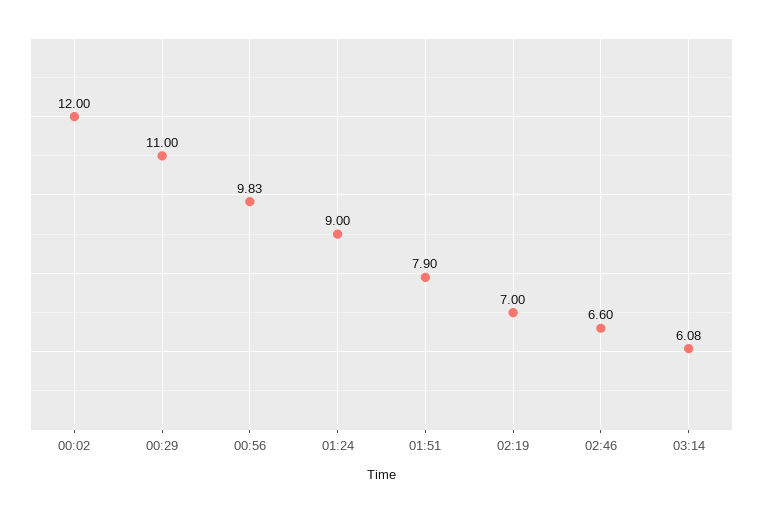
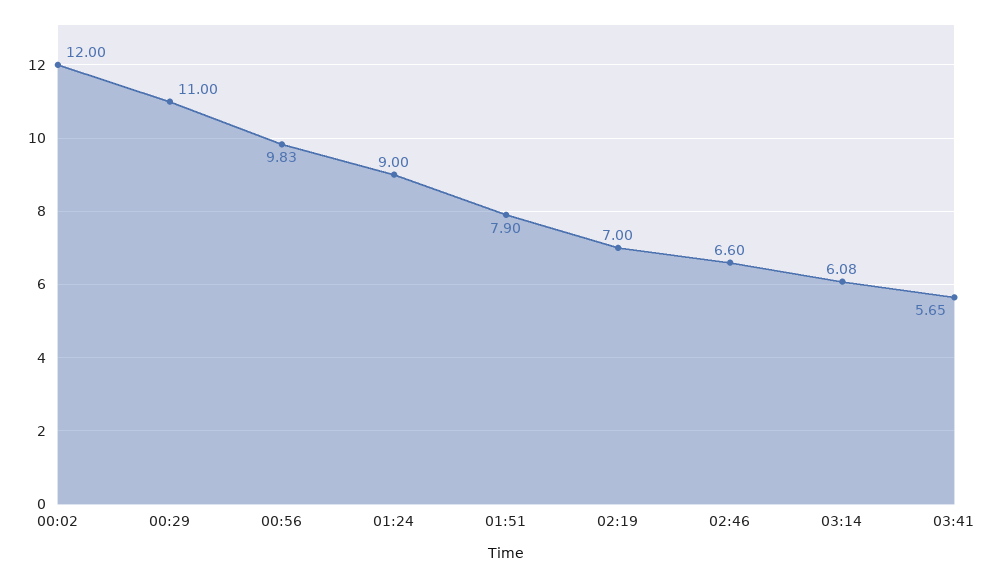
03:41: none -> 5.65

